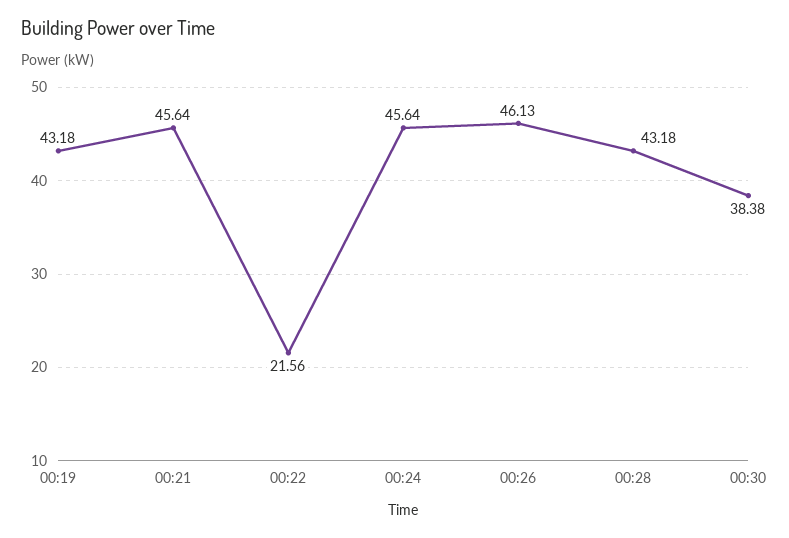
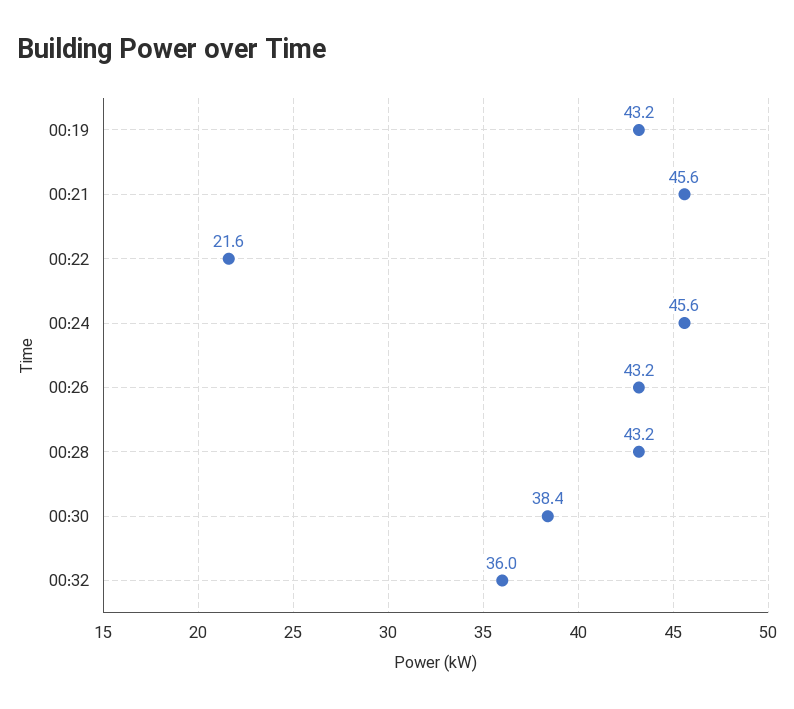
00:26: 46.13 -> 43.2
00:32: none -> 36

